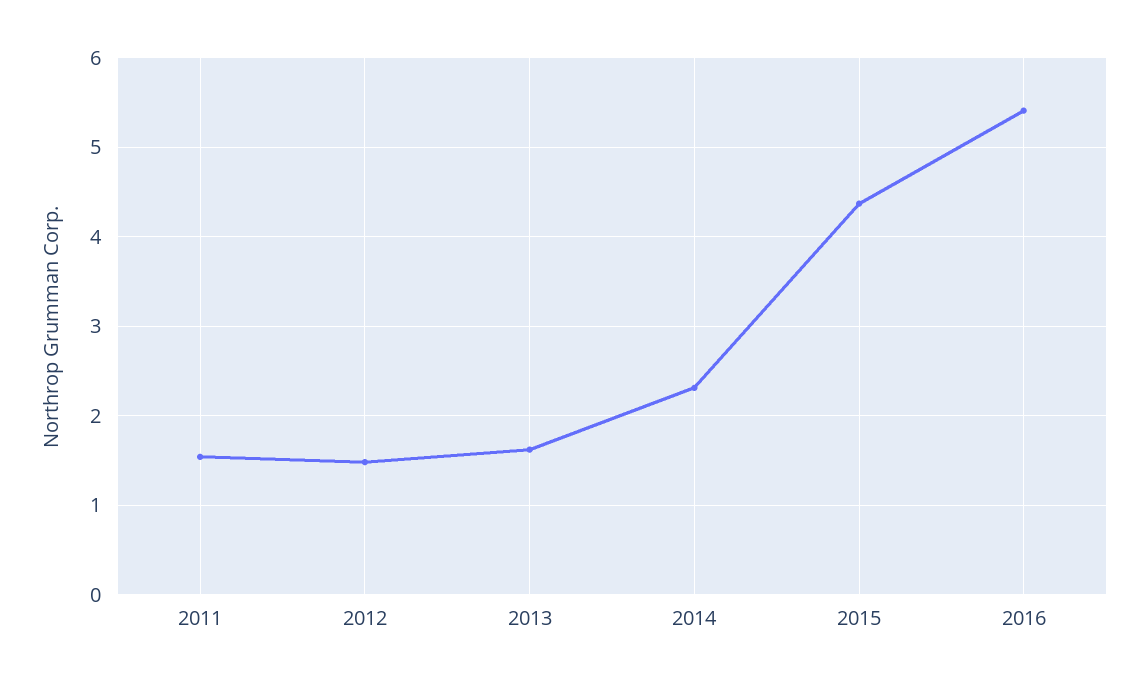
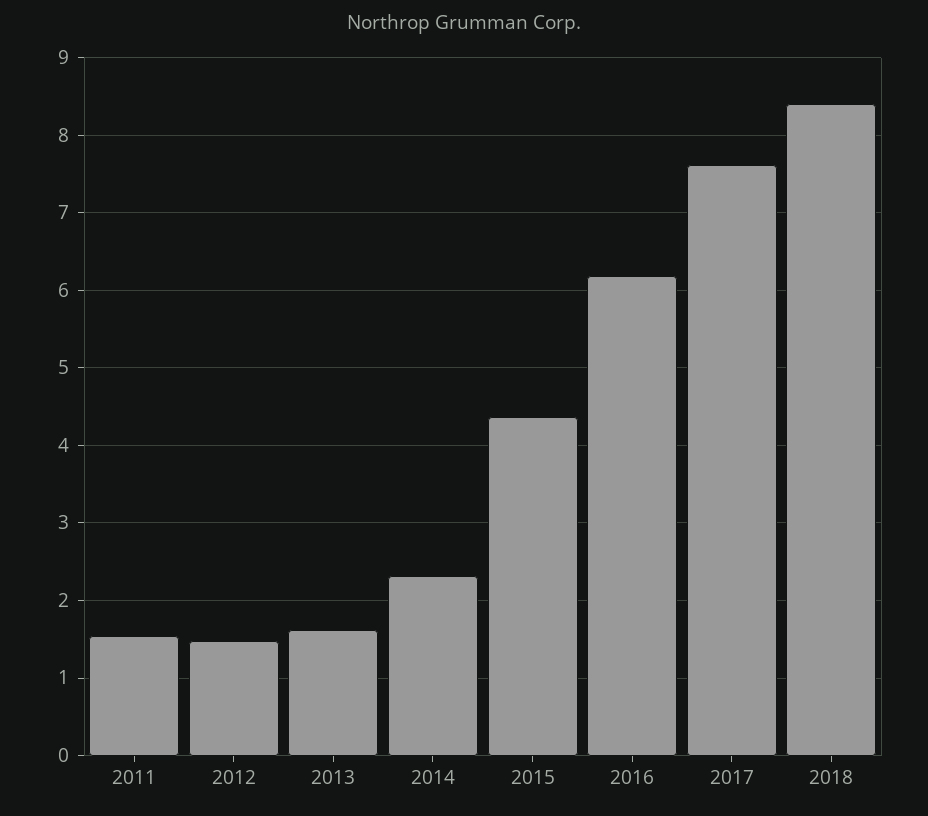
2016: 5.4 -> 6.2
2017: none -> 7.6
2018: none -> 8.4

